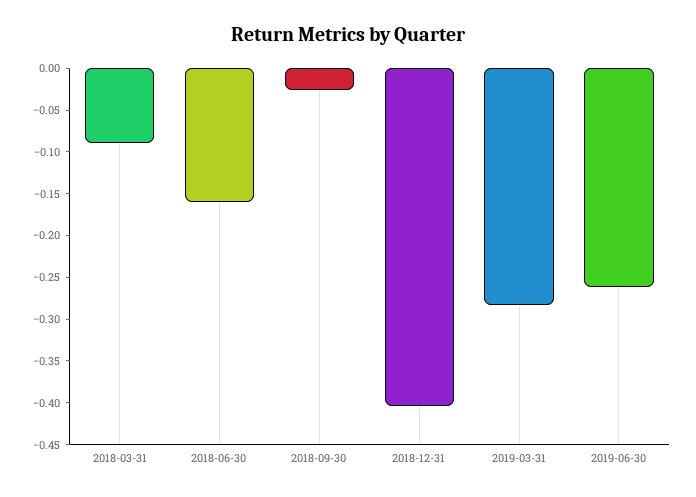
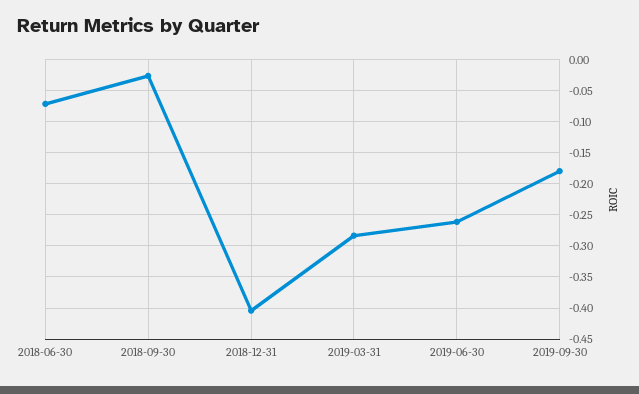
2018-03-31: -0.09 -> none
2018-06-30: -0.16 -> -0.07
2019-09-30: none -> -0.18

